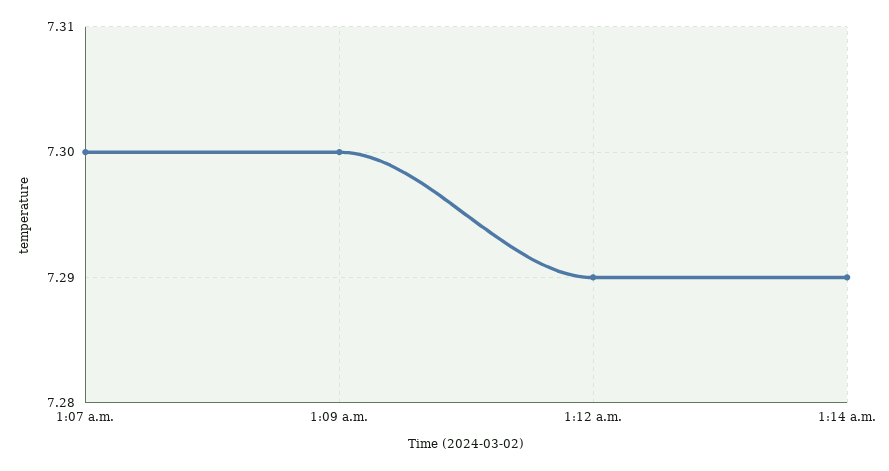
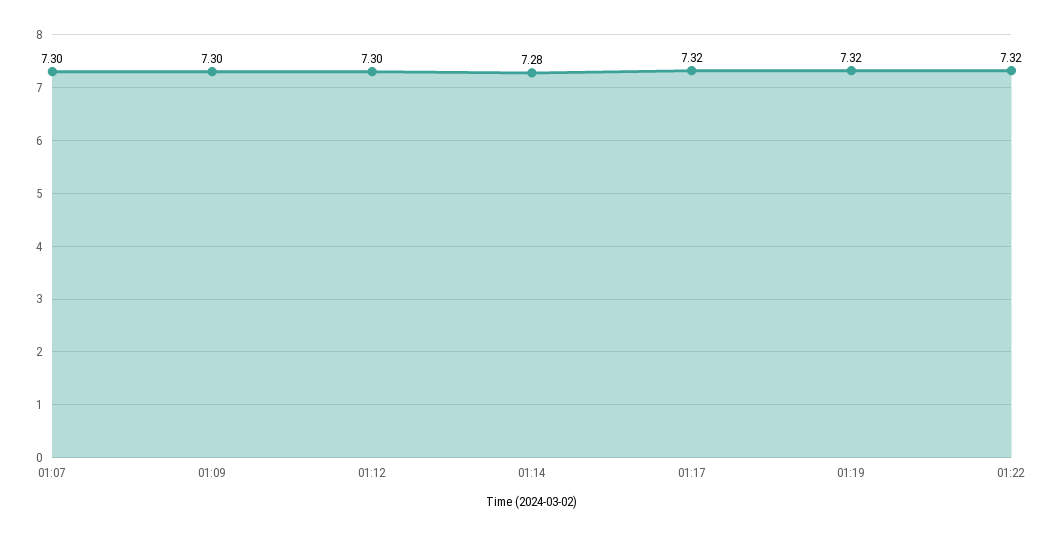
1:12 a.m.: 7.29 -> 7.3
1:14 a.m.: 7.29 -> 7.28
01:17: none -> 7.32
01:19: none -> 7.32
01:22: none -> 7.32

